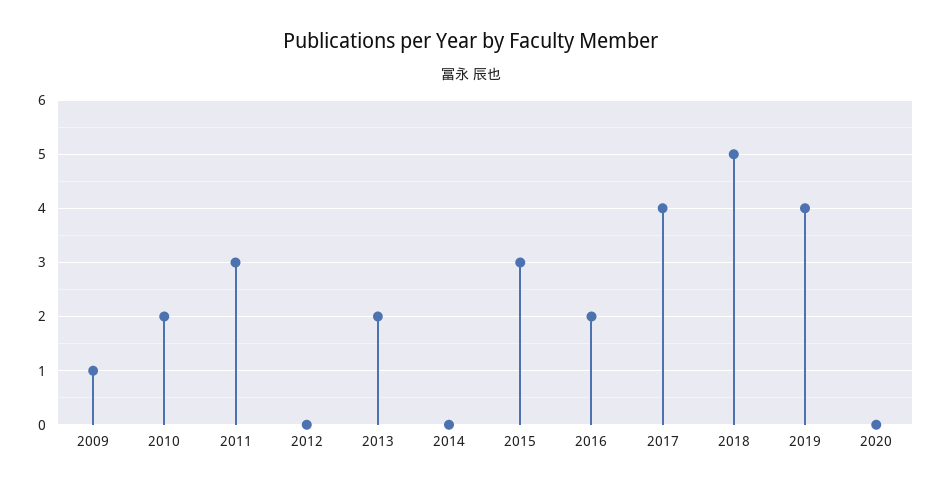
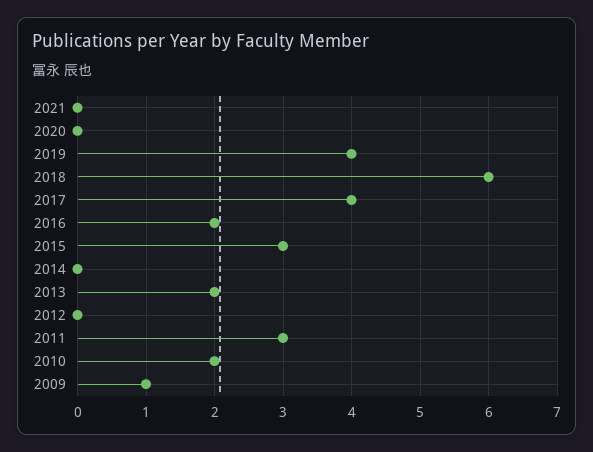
2018: 5 -> 6
2021: none -> 0

